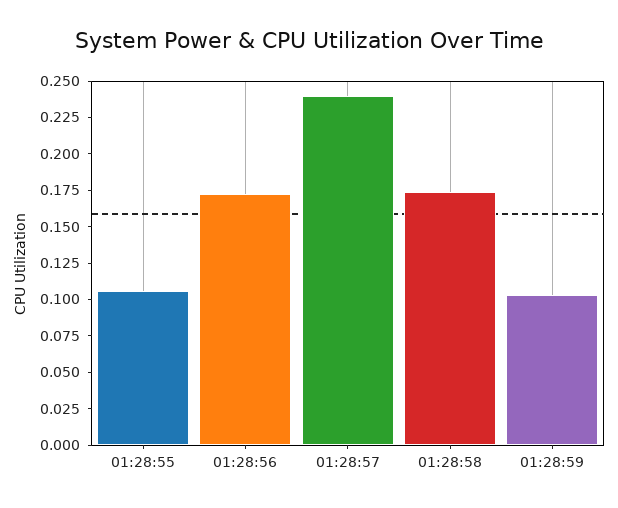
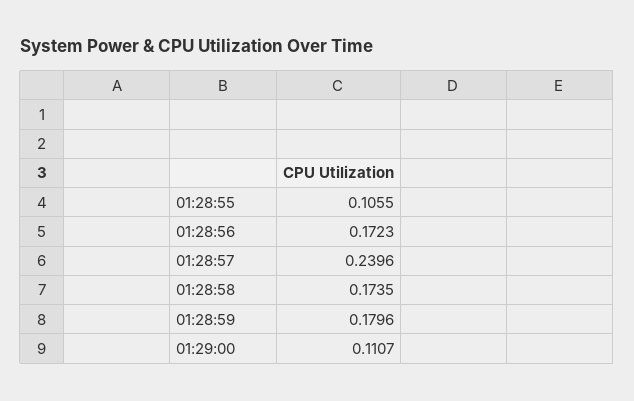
01:28:59: 0.1 -> 0.1796
01:29:00: none -> 0.1107

